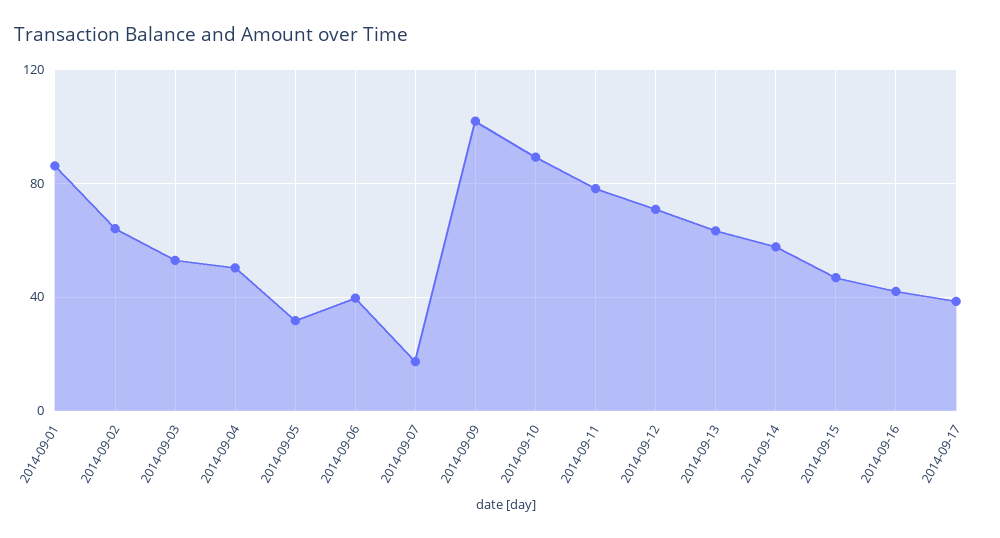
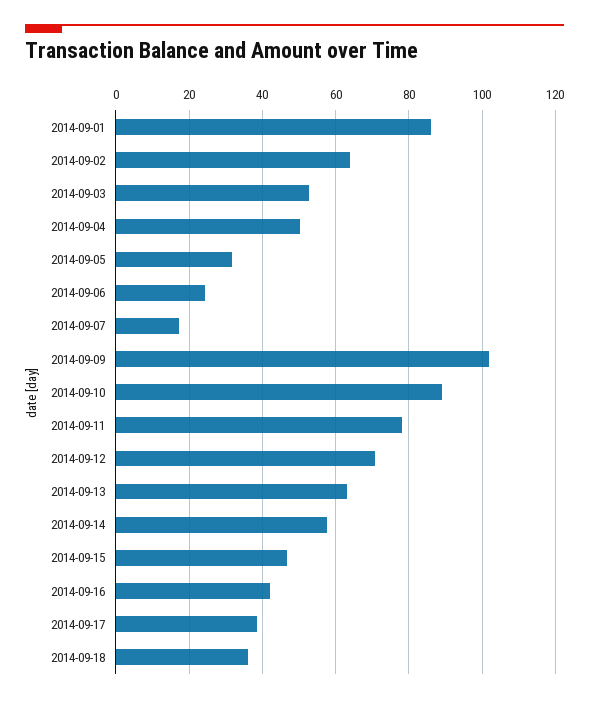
2014-09-06: 40 -> 24
2014-09-18: none -> 36

